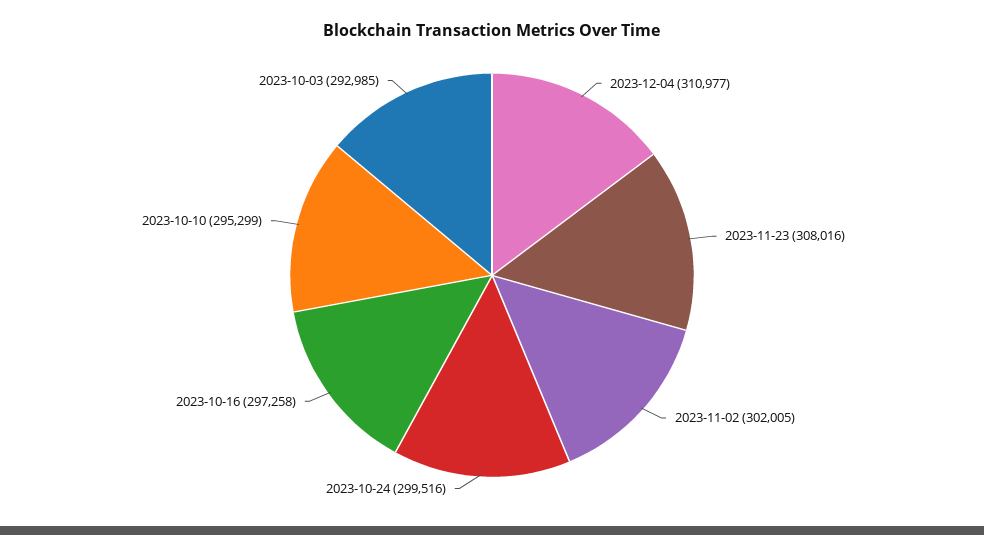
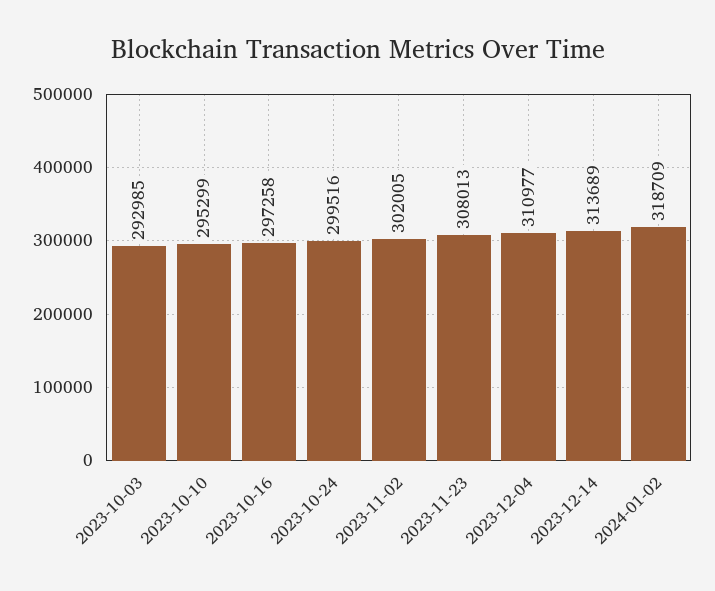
2023-11-23: 308016 -> 308013
2023-12-14: none -> 313689
2024-01-02: none -> 318709

